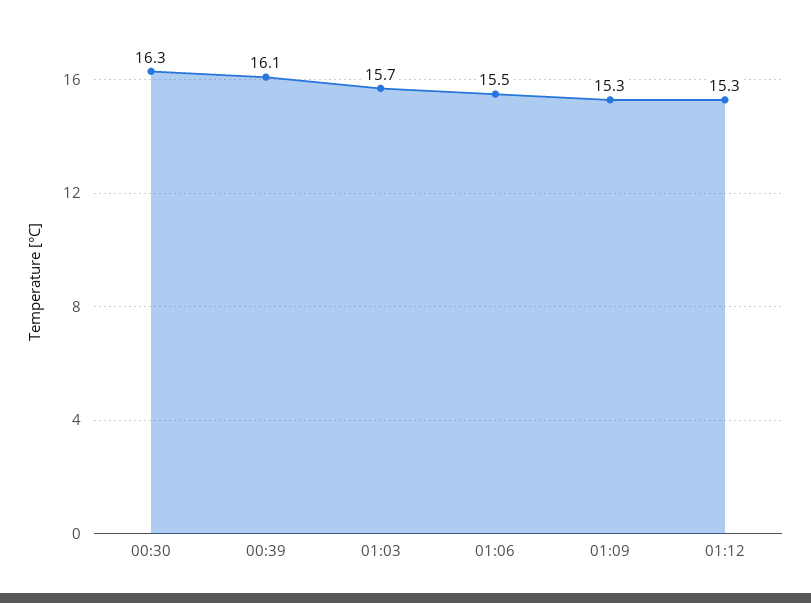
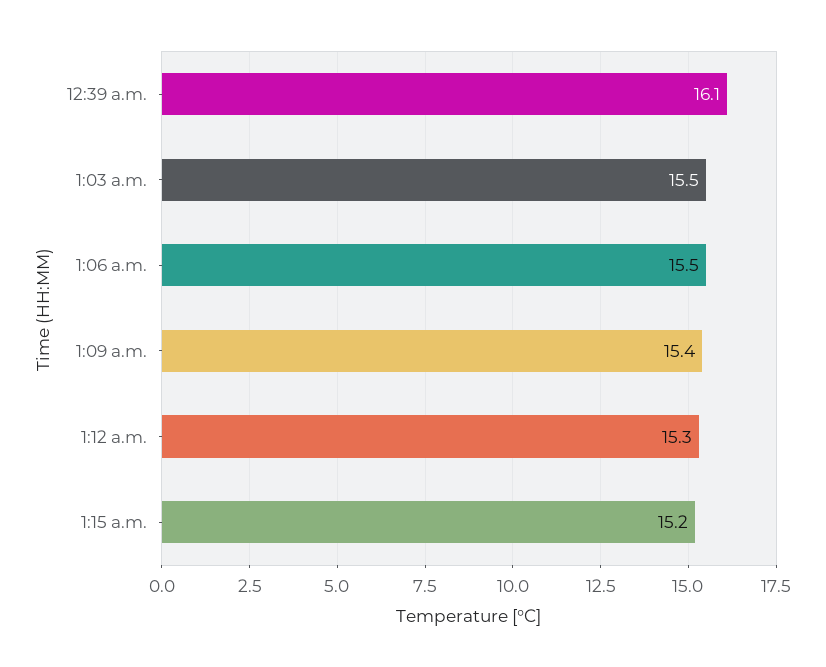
00:30: 16.3 -> none
01:03: 15.7 -> 15.5
01:09: 15.3 -> 15.4
1:15 a.m.: none -> 15.2

